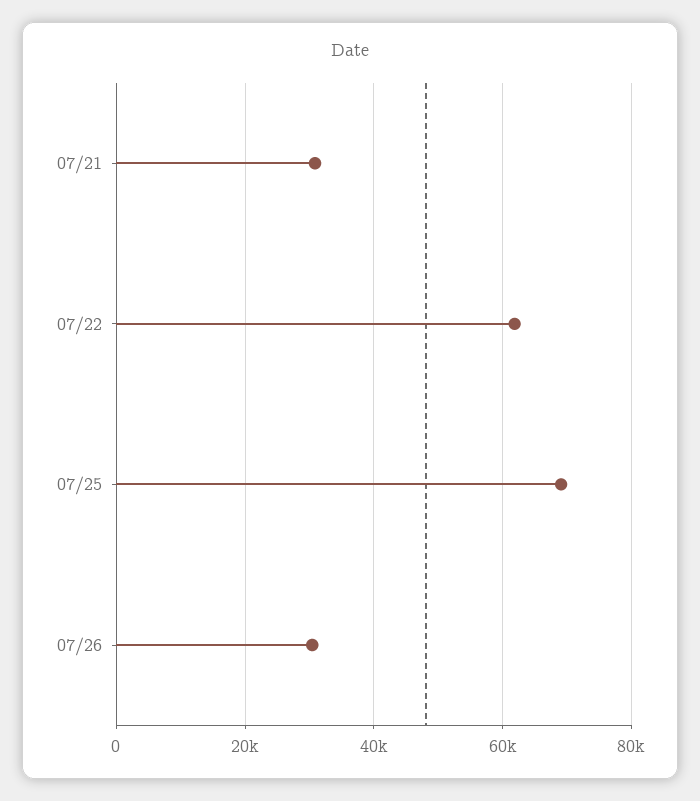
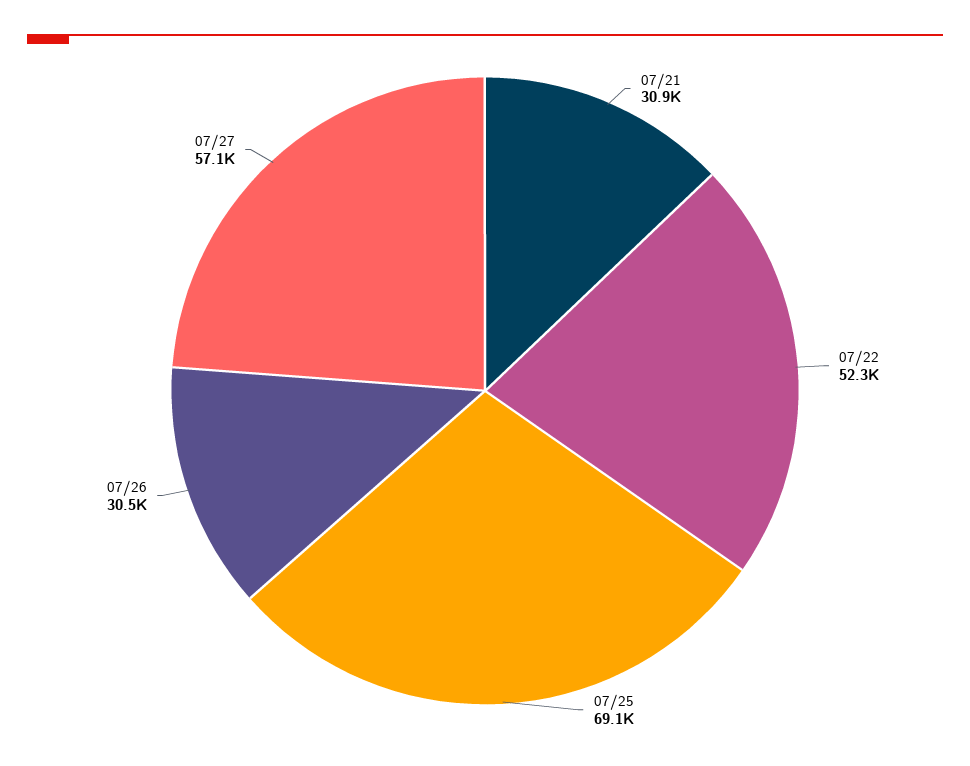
07/22: 62000 -> 52300
07/27: none -> 57100

